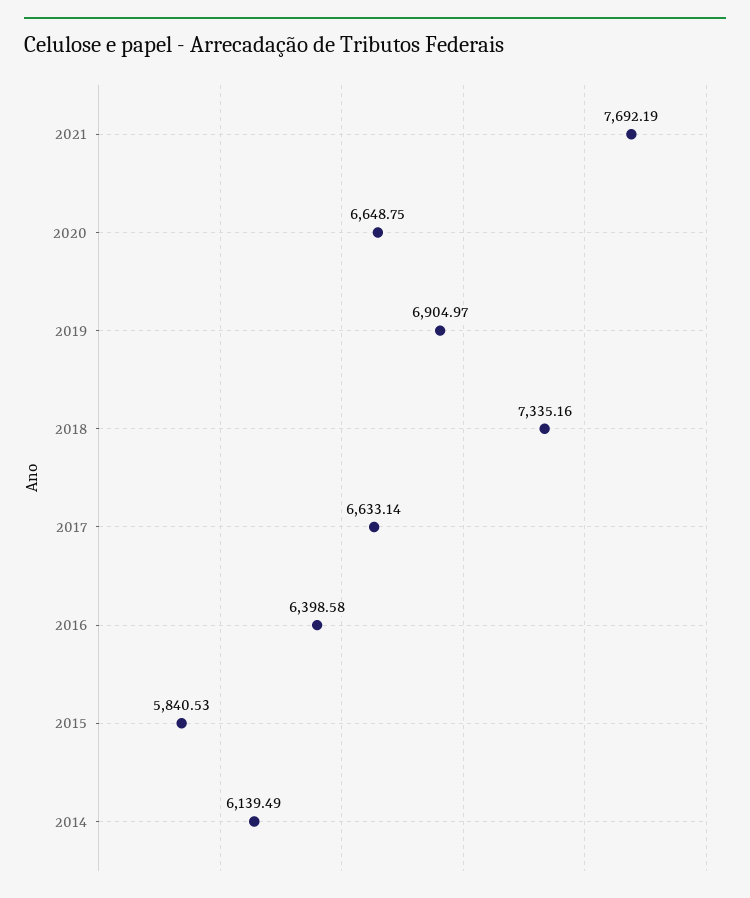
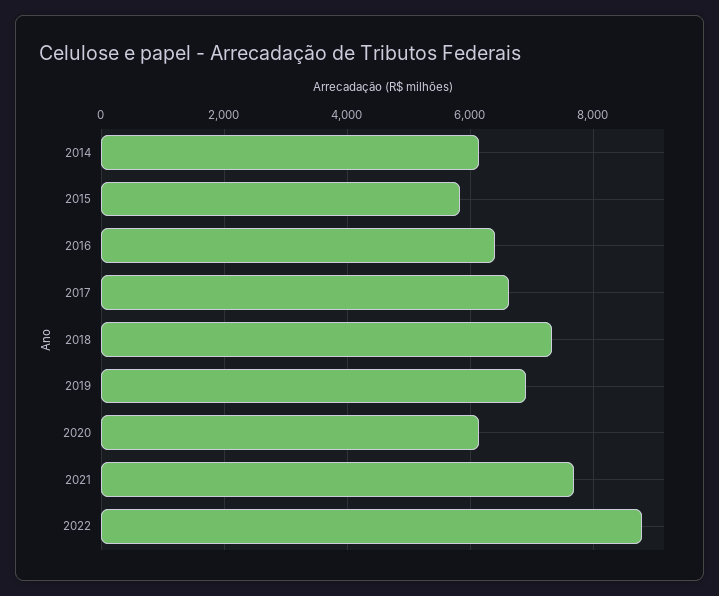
2020: 6648.75 -> 6200
2022: none -> 8800

